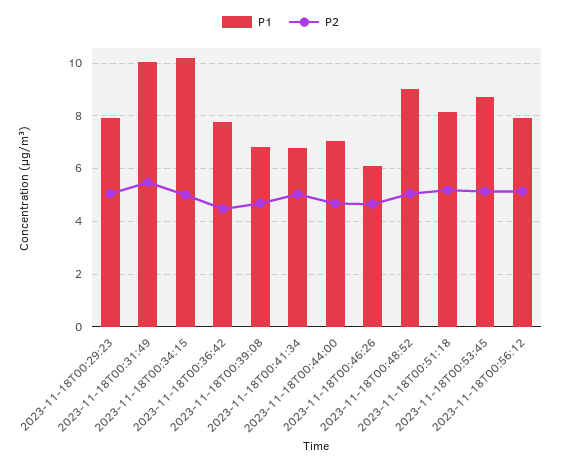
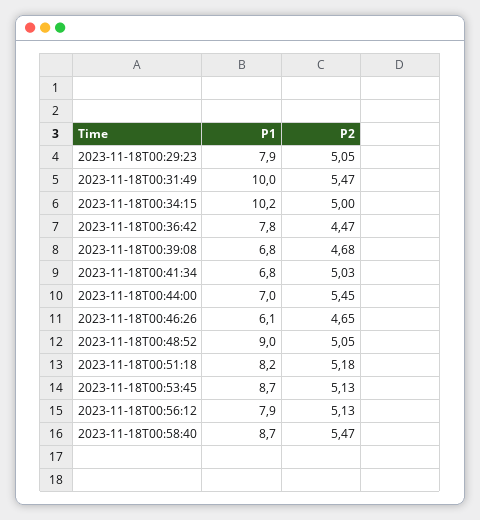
P2, 2023-11-18T00:44:00: 4.75 -> 5.45
P1, 2023-11-18T00:58:40: none -> 8.7
P2, 2023-11-18T00:58:40: none -> 5.47

